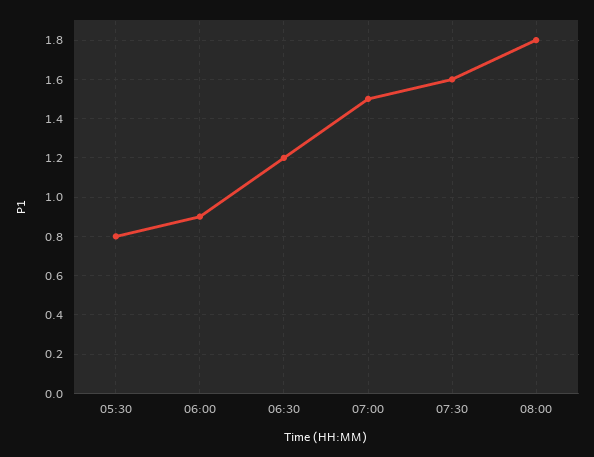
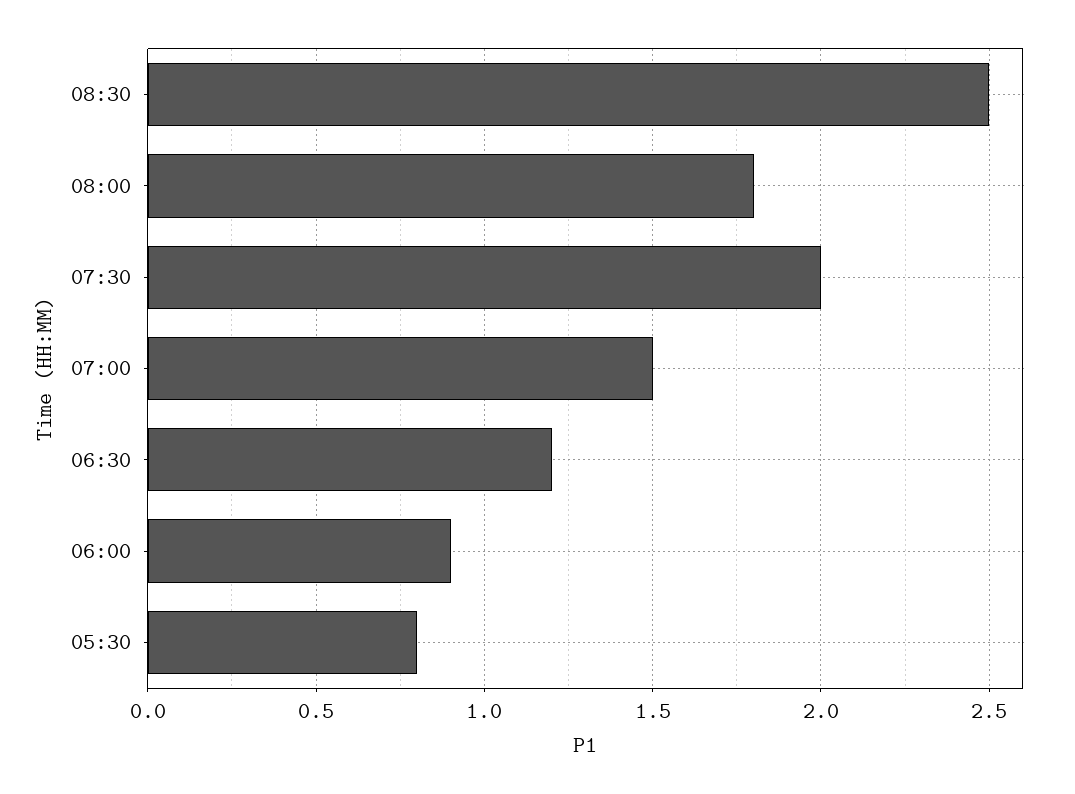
07:30: 1.6 -> 2
08:30: none -> 2.5

